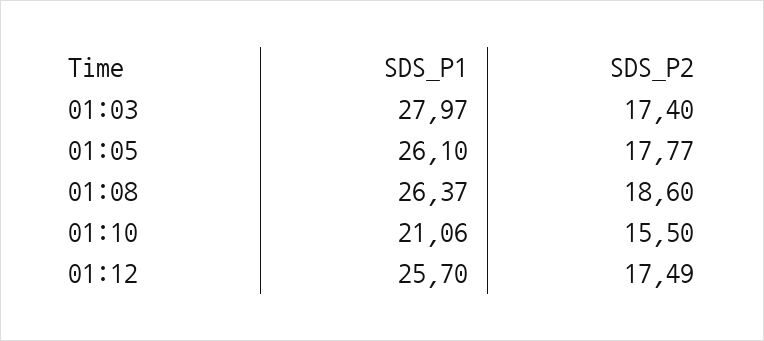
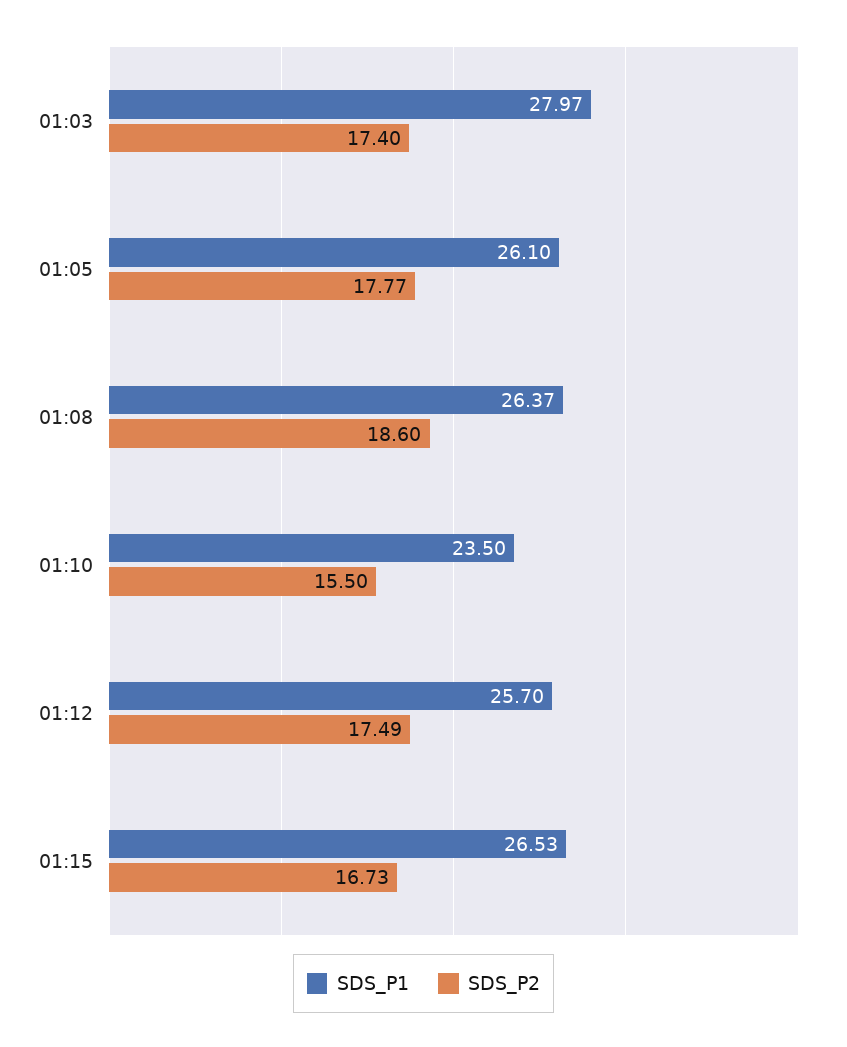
SDS_P1, 01:10: 21.06 -> 23.5
SDS_P1, 01:15: none -> 26.53
SDS_P2, 01:15: none -> 16.73

